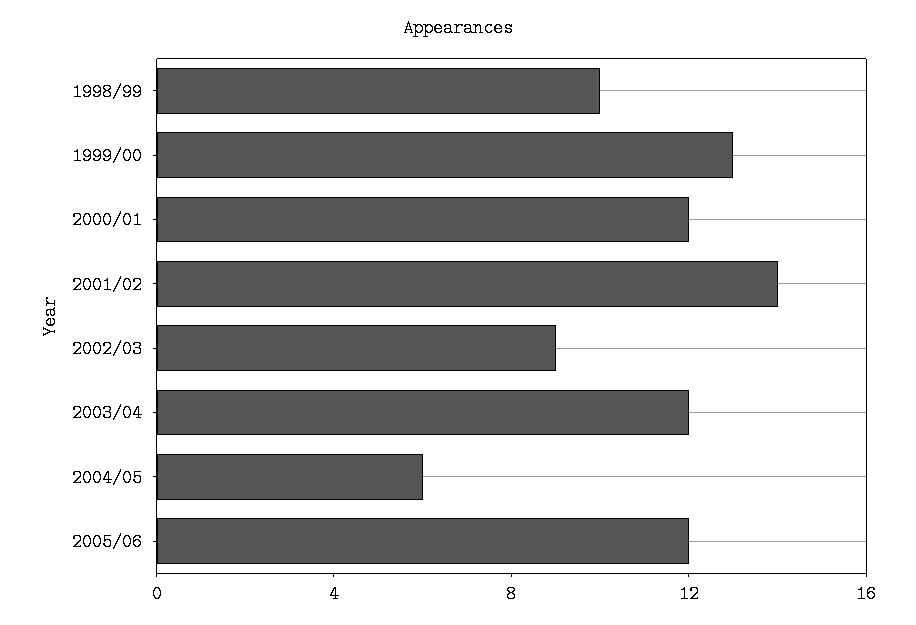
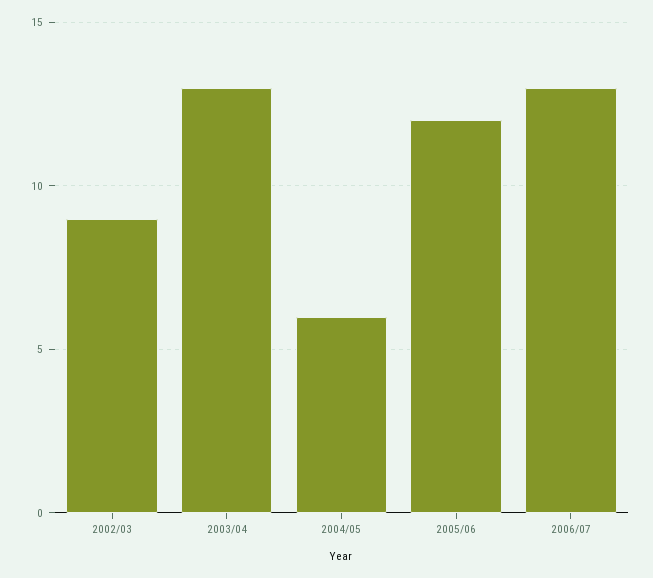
1998/99: 10 -> none
1999/00: 13 -> none
2000/01: 12 -> none
2001/02: 14 -> none
2003/04: 12 -> 13
2006/07: none -> 13

